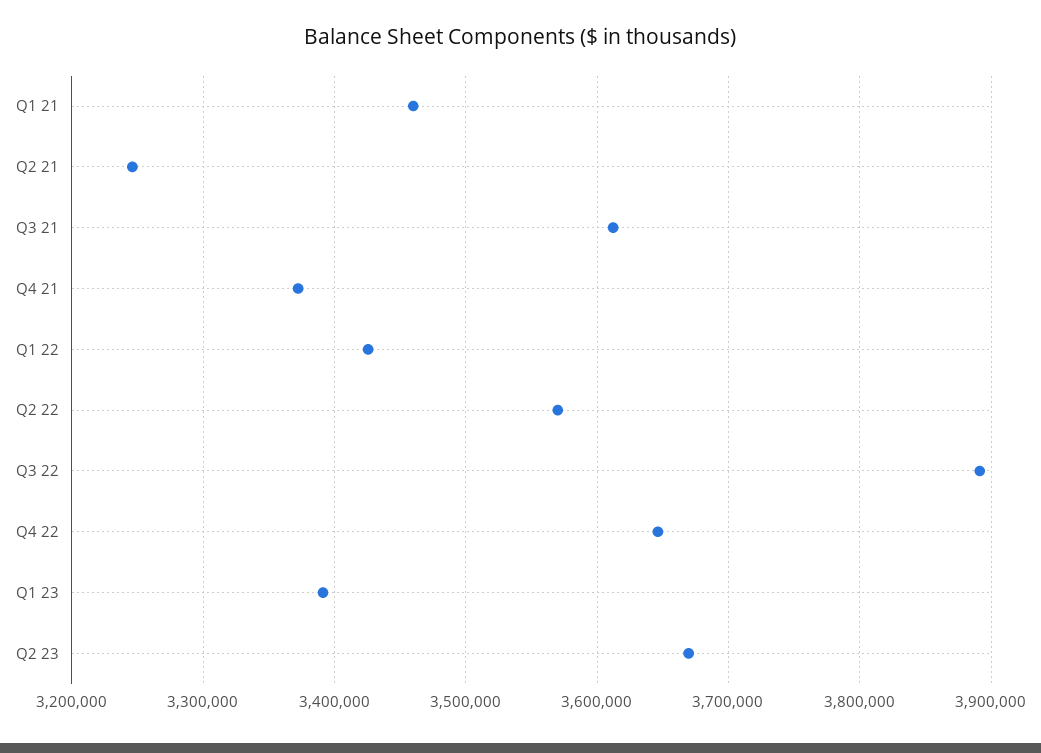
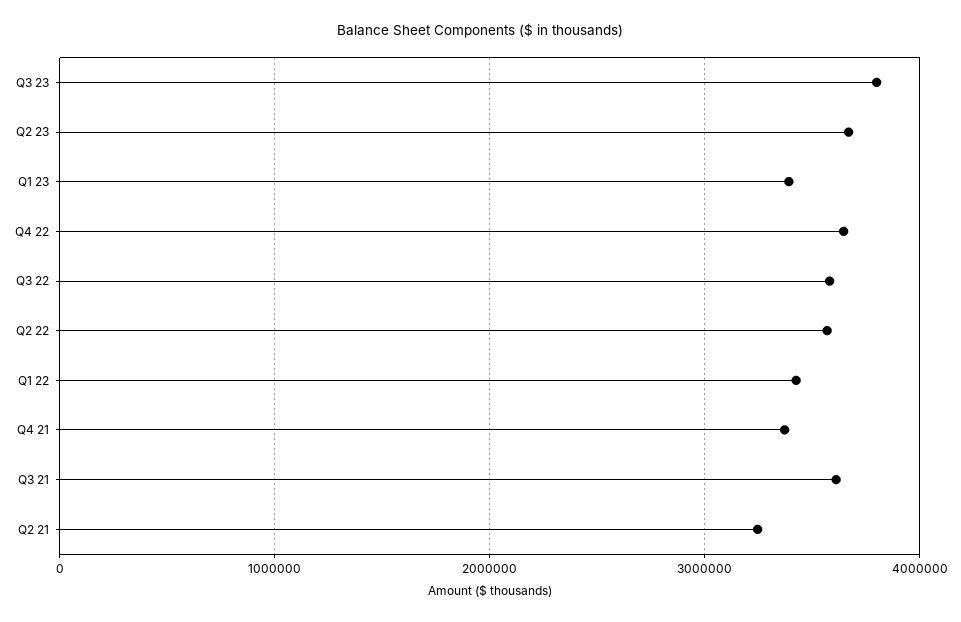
Q1 21: 3460000 -> none
Q3 22: 3890000 -> 3600000
Q3 23: none -> 3800000

